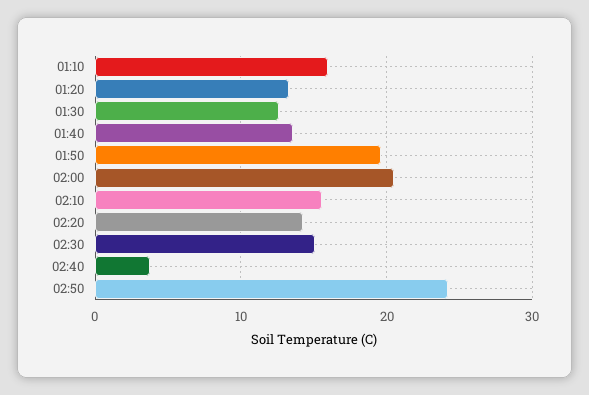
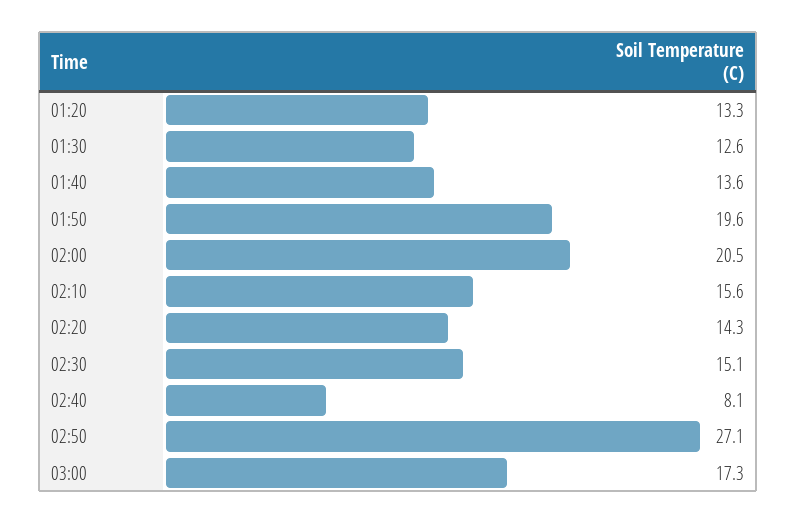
01:10: 16 -> none
02:40: 4 -> 8.1
02:50: 24 -> 27.1
03:00: none -> 17.3

